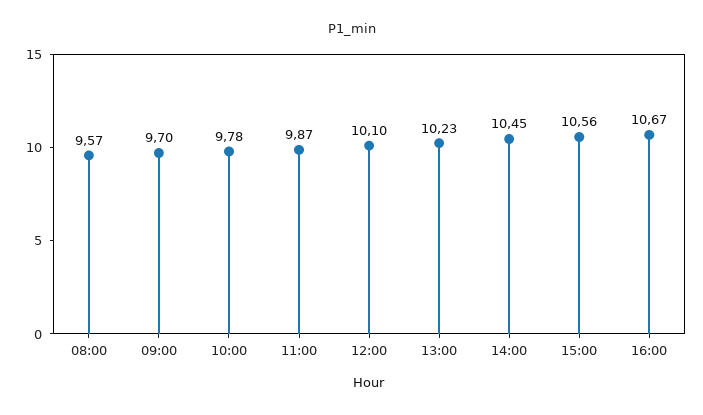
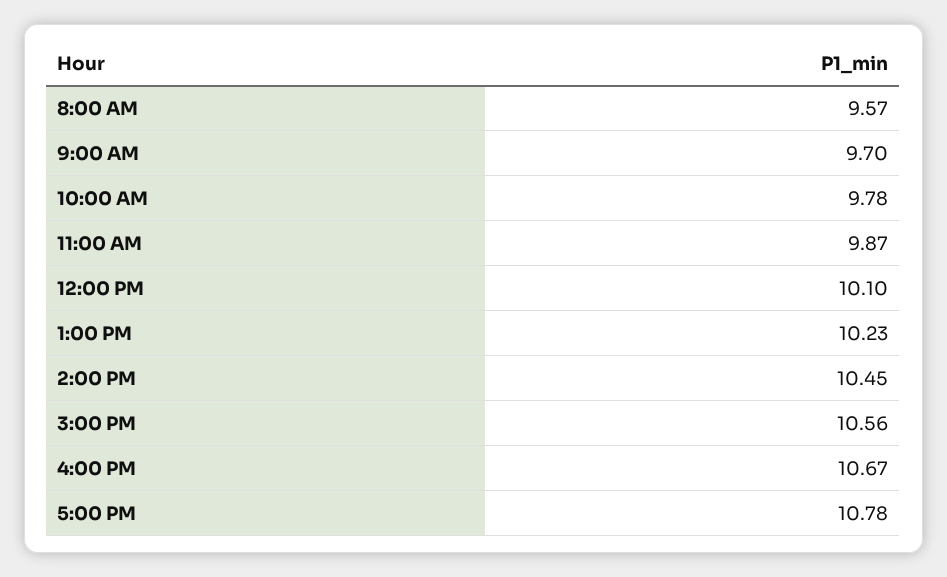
5:00 PM: none -> 10.78

